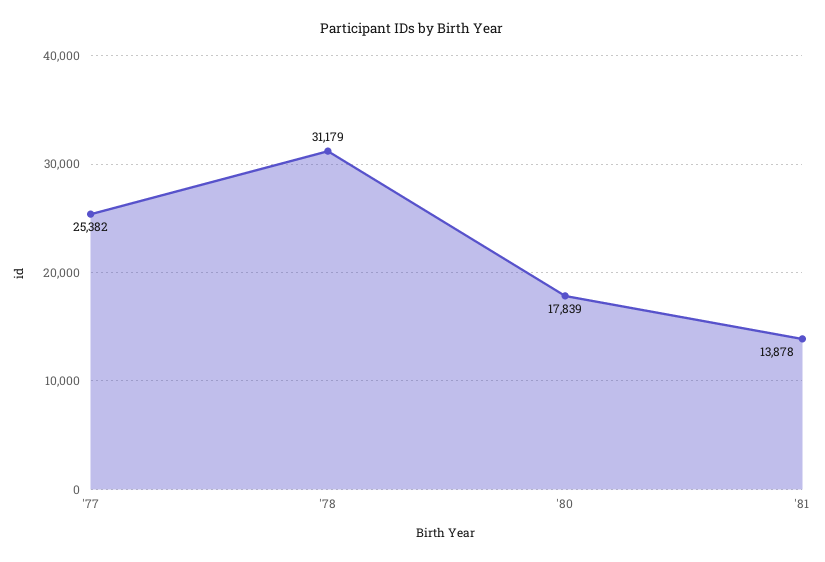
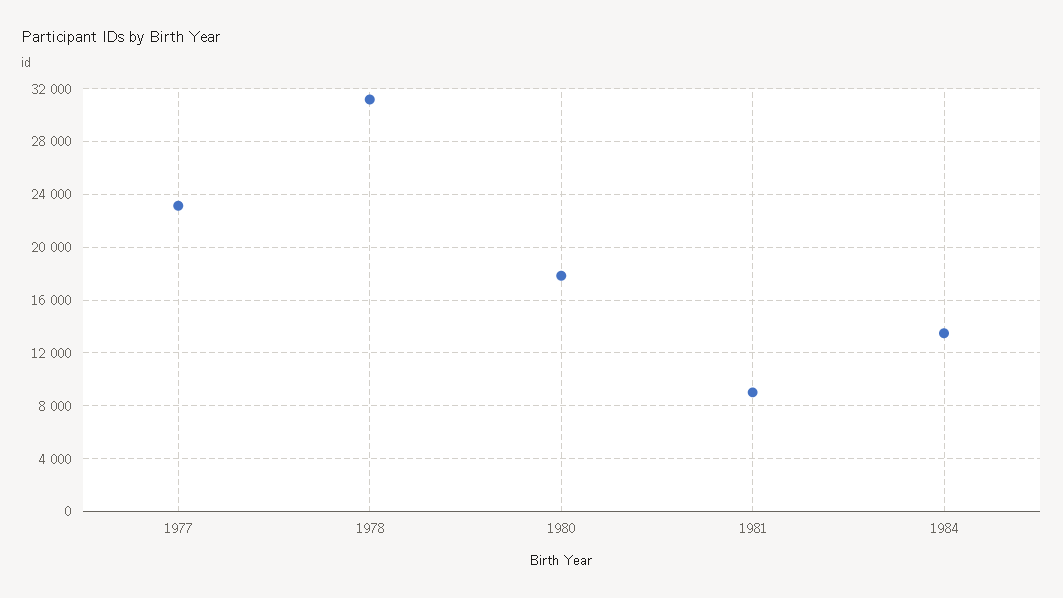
'77: 25382 -> 23000
'81: 13878 -> 9000
1984: none -> 13500

